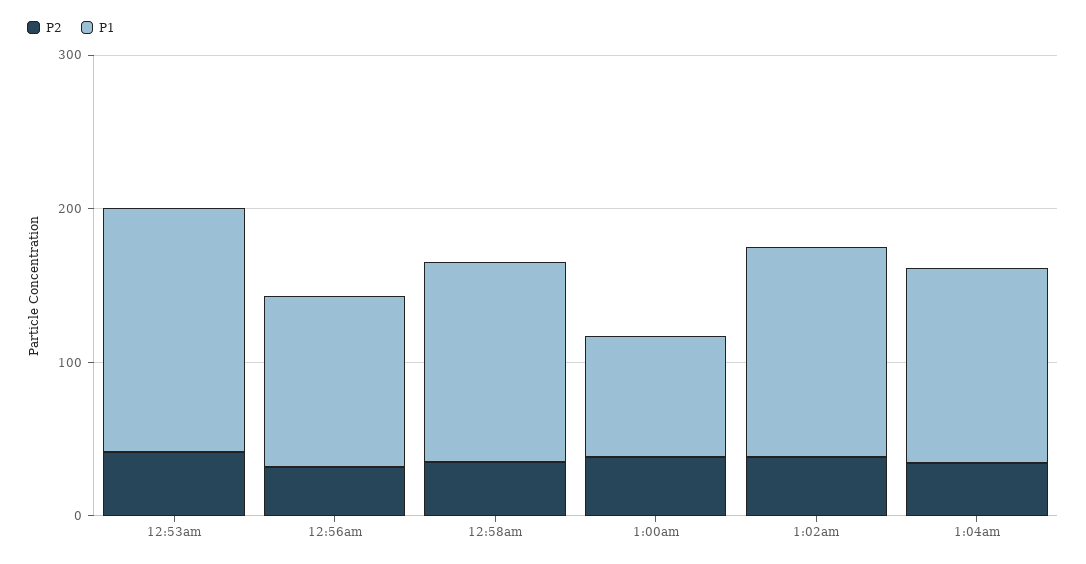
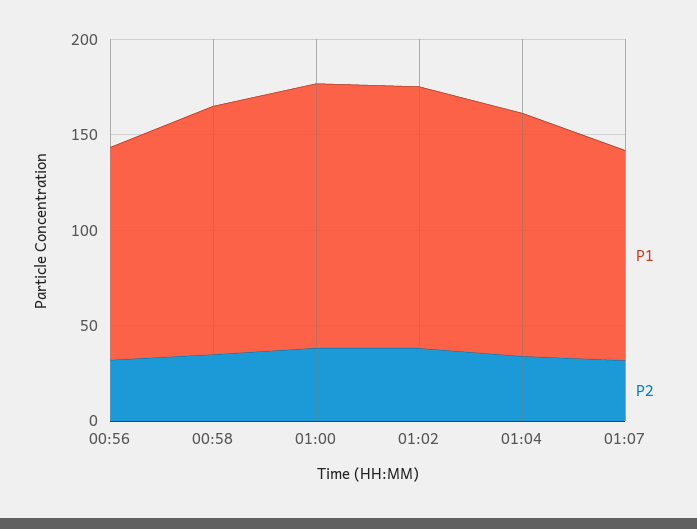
P2, 12:53am: 40 -> none
P1, 12:53am: 160 -> none
P1, 1:00am: 80 -> 140
P1, 01:07: none -> 110
P2, 01:07: none -> 30

